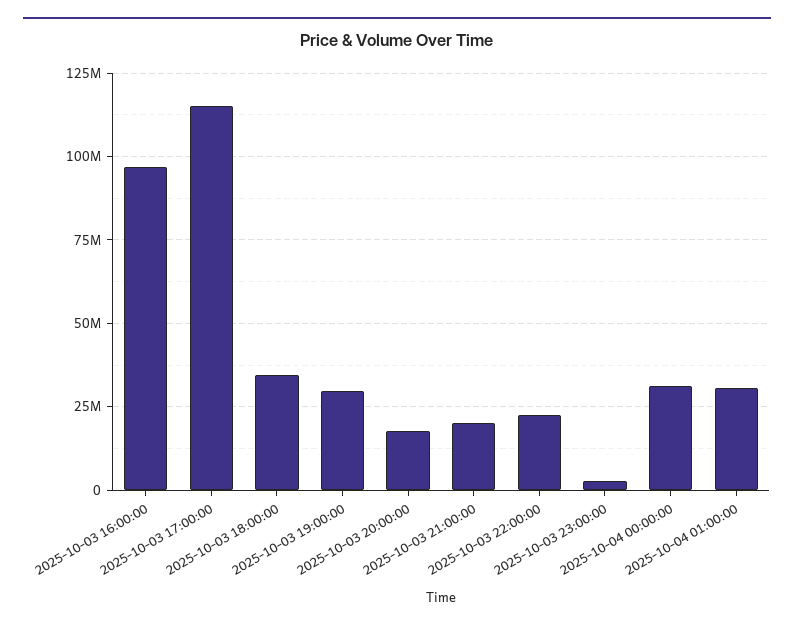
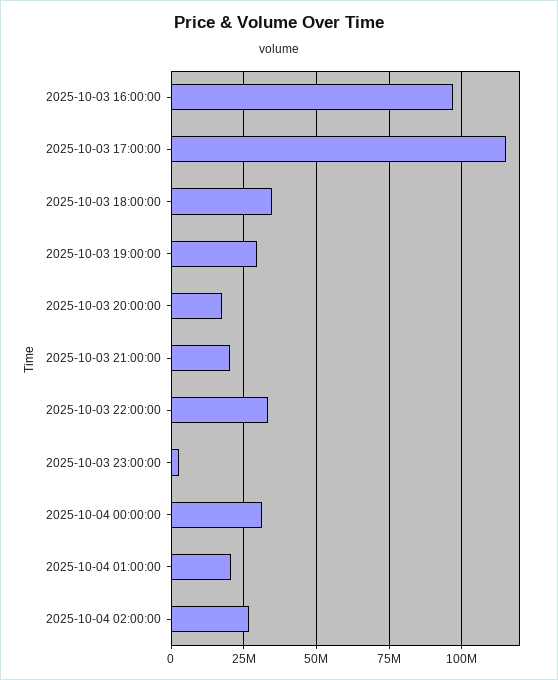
2025-10-03 22:00:00: 22500000 -> 32500000
2025-10-04 01:00:00: 30000000 -> 20000000
2025-10-04 02:00:00: none -> 27500000

